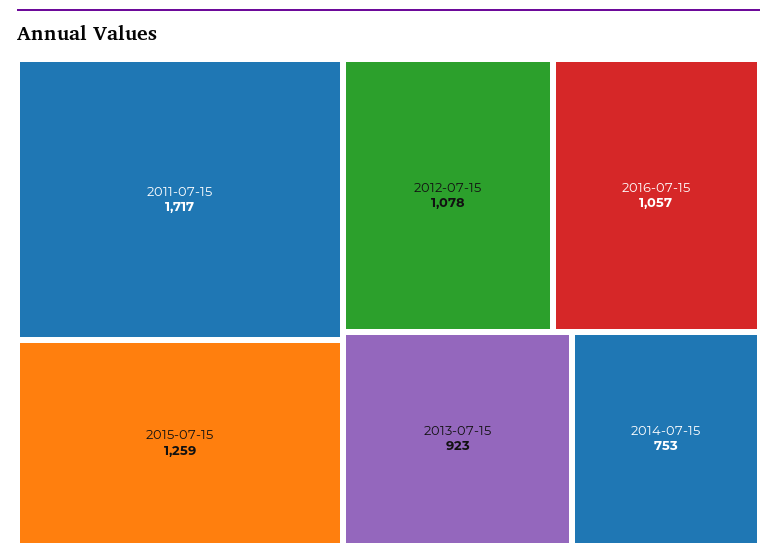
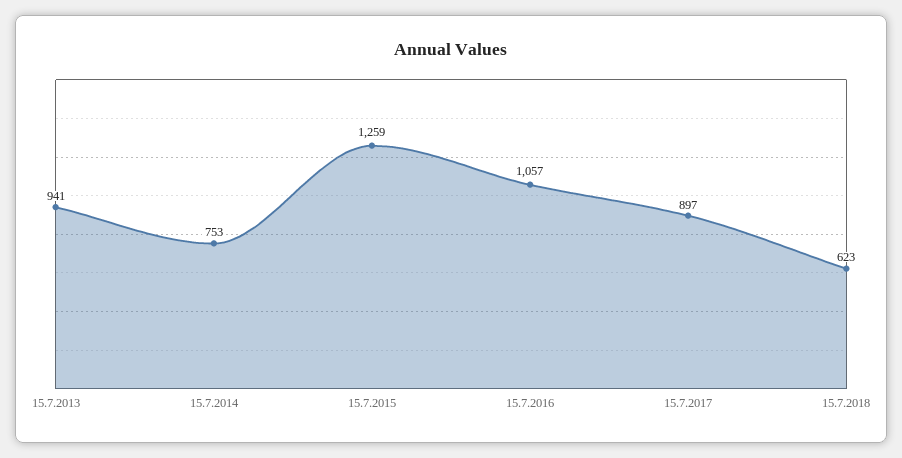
2011-07-15: 1717 -> none
2012-07-15: 1078 -> none
2013-07-15: 923 -> 941
15.7.2017: none -> 897
15.7.2018: none -> 623

